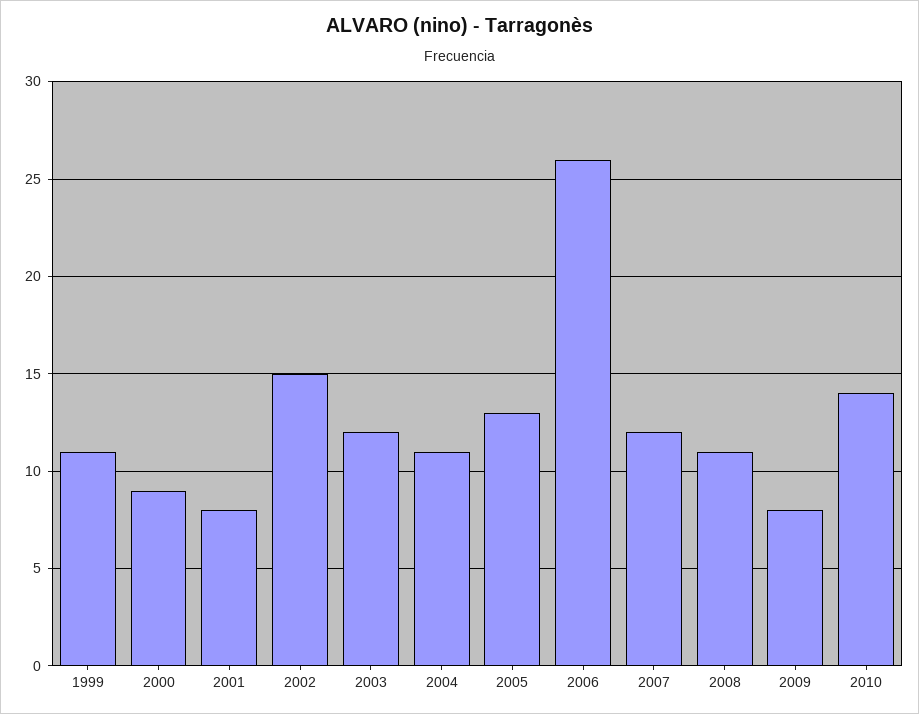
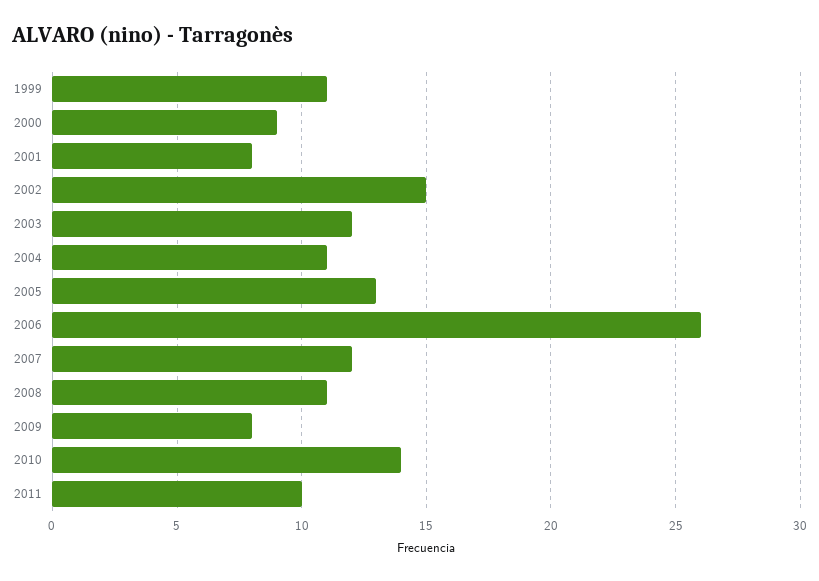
2011: none -> 10

